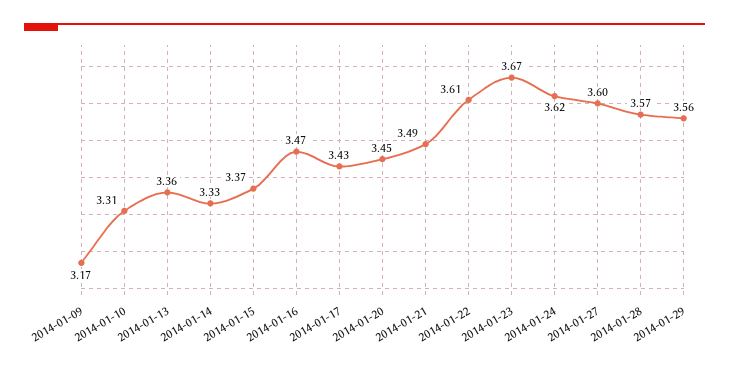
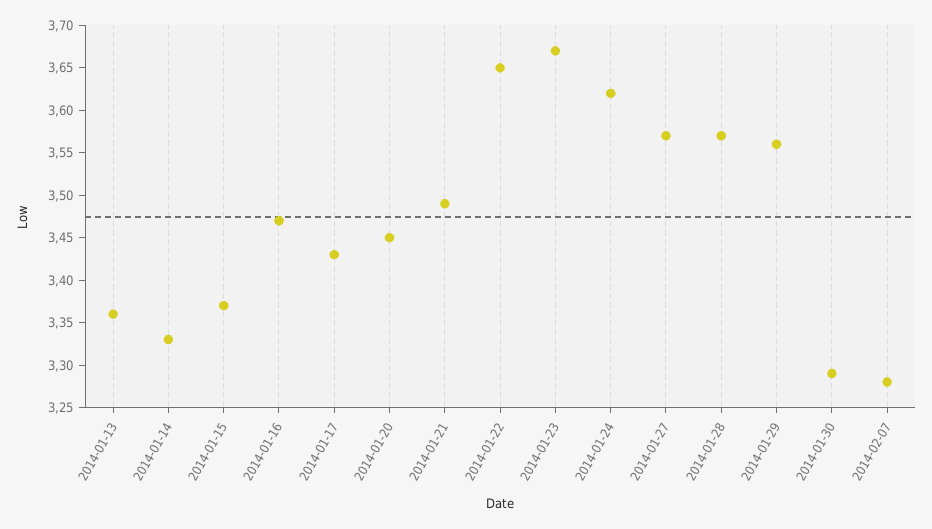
2014-01-09: 3.17 -> none
2014-01-10: 3.31 -> none
2014-01-22: 3.61 -> 3.65
2014-01-27: 3.6 -> 3.57
2014-01-30: none -> 3.29
2014-02-07: none -> 3.28

